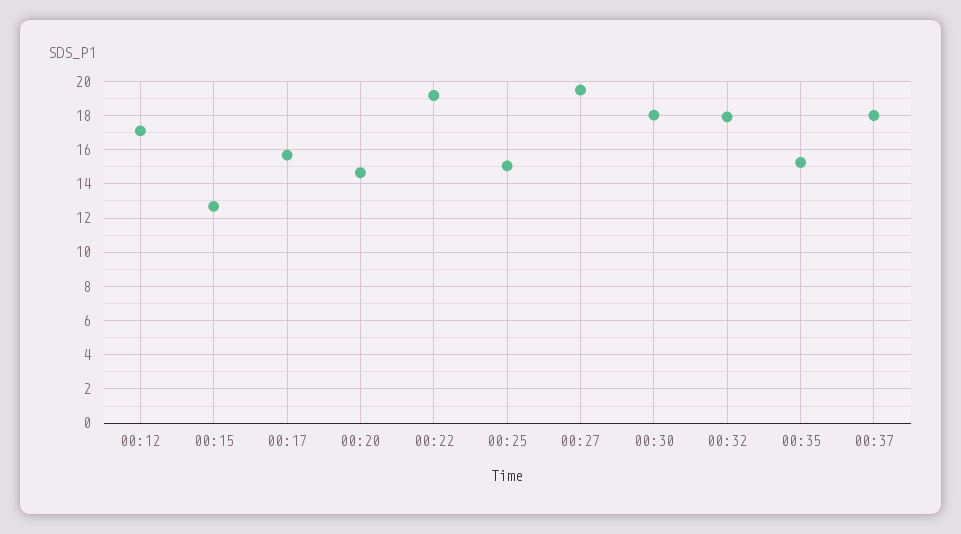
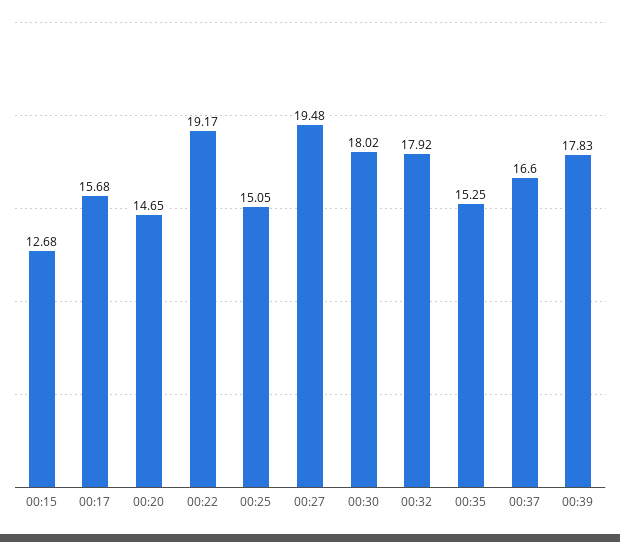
00:12: 17 -> none
00:37: 18 -> 16.6
00:39: none -> 17.83

